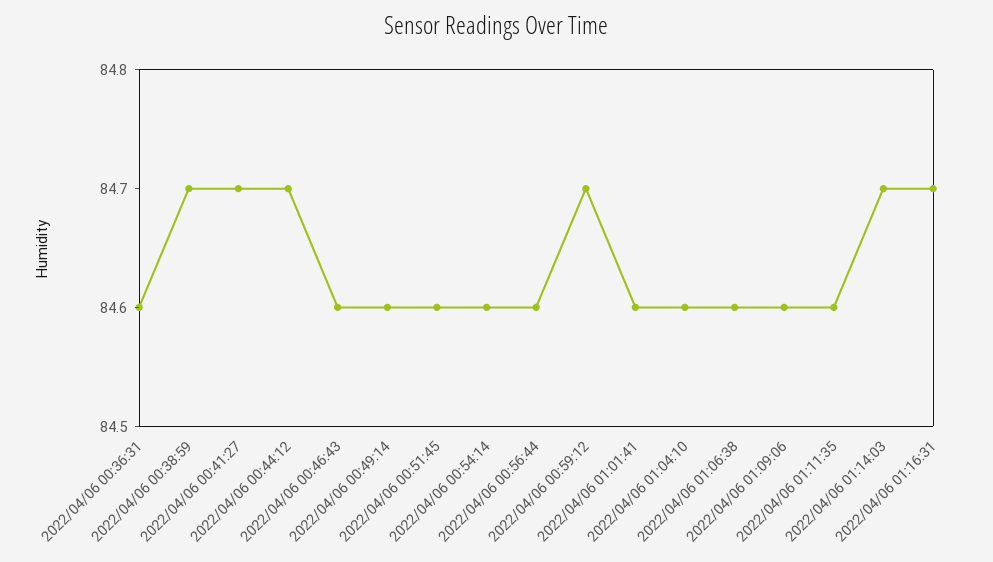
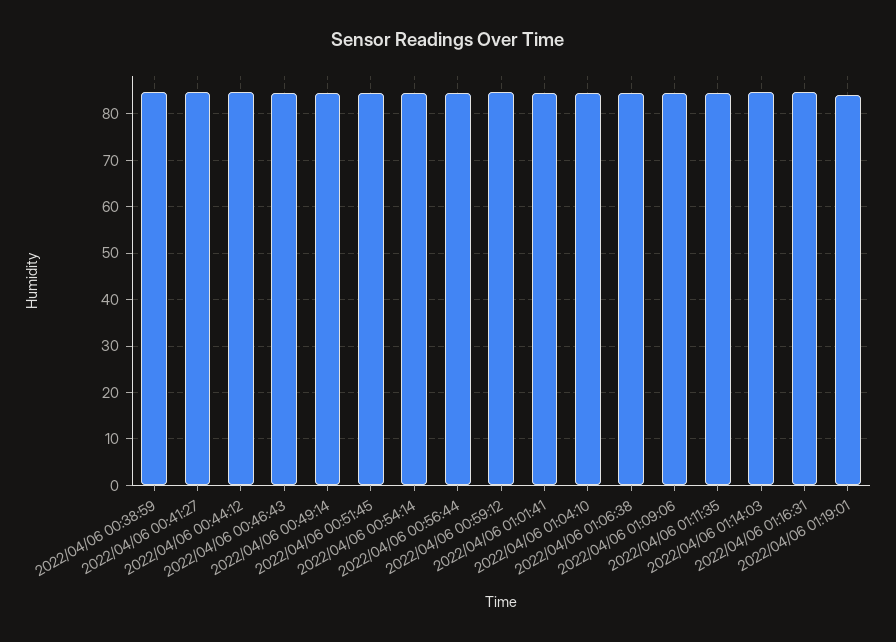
2022/04/06 00:36:31: 84.6 -> none
2022/04/06 01:19:01: none -> 84

